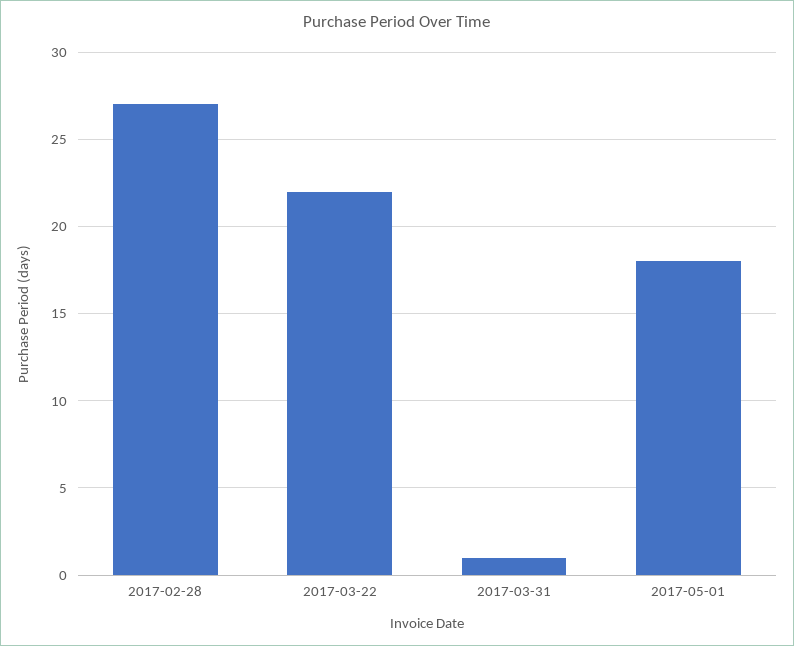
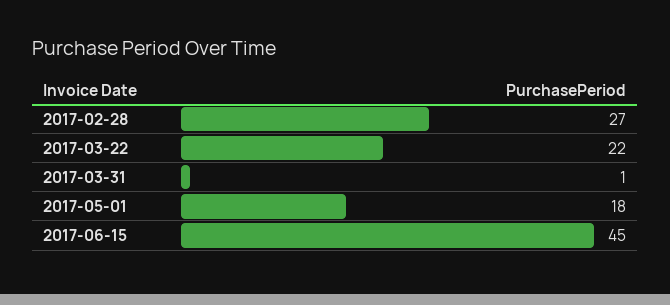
2017-06-15: none -> 45

